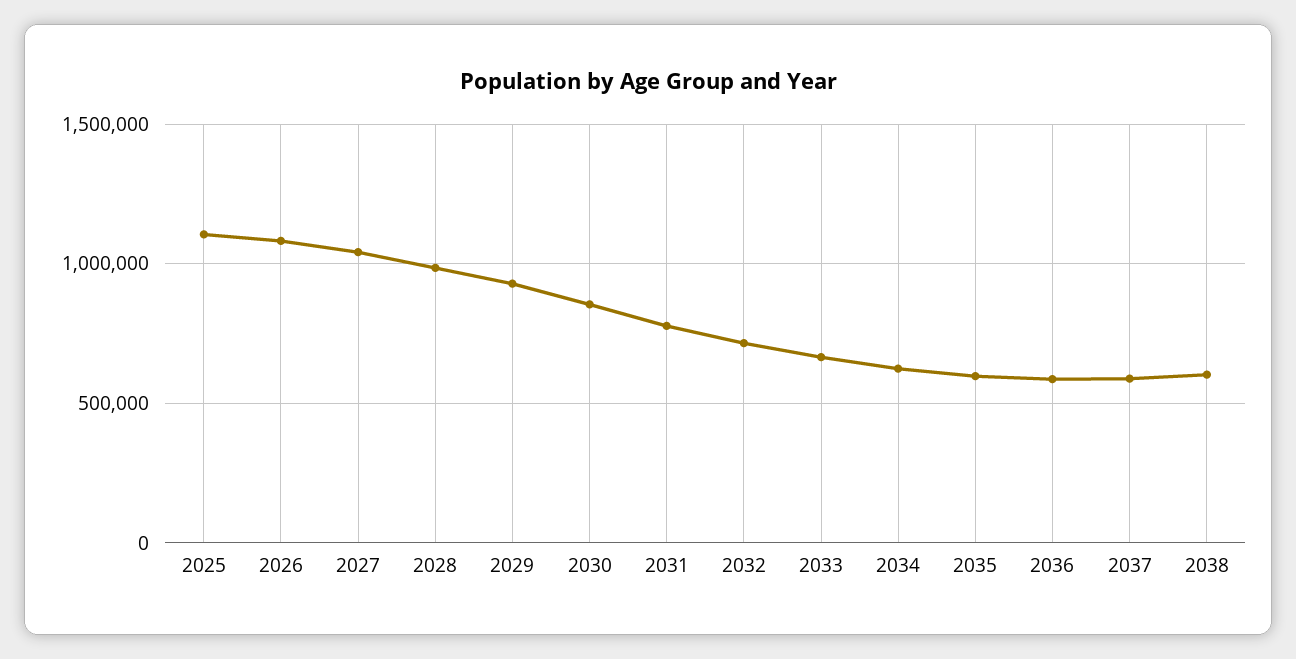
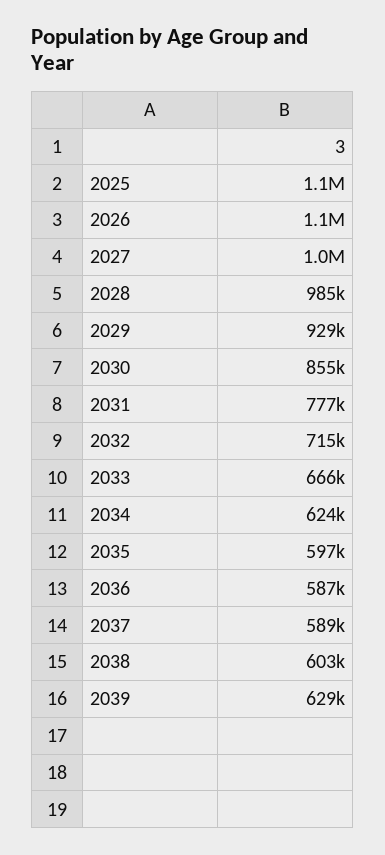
2039: none -> 629000

